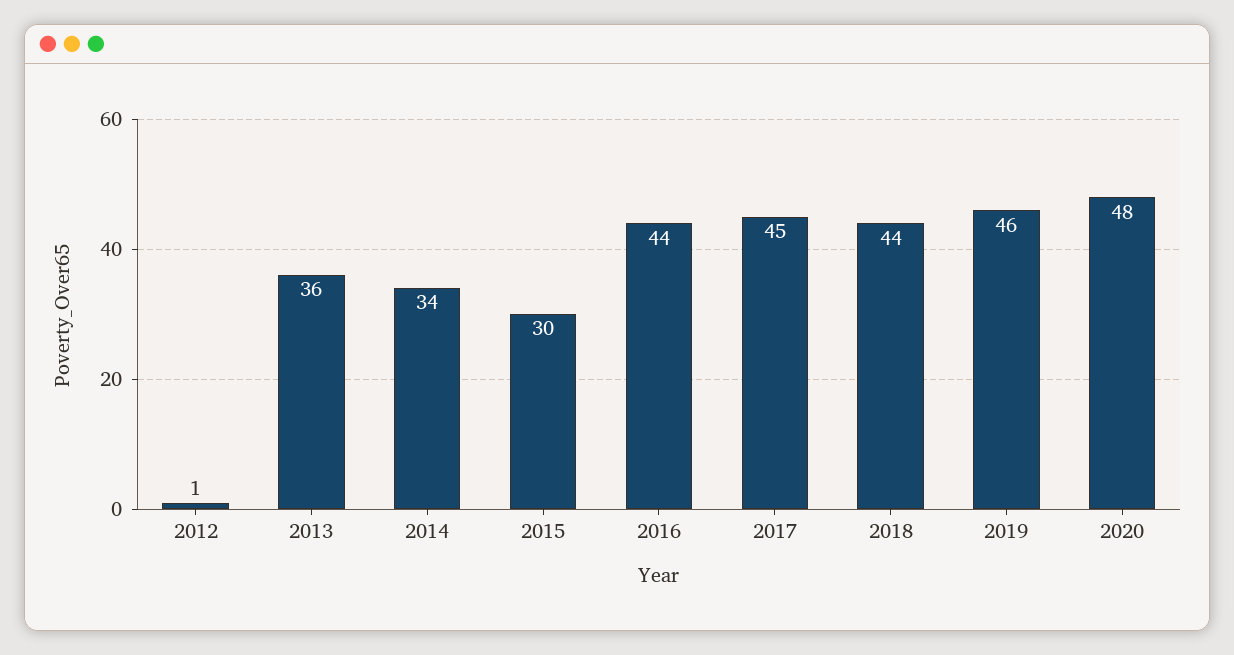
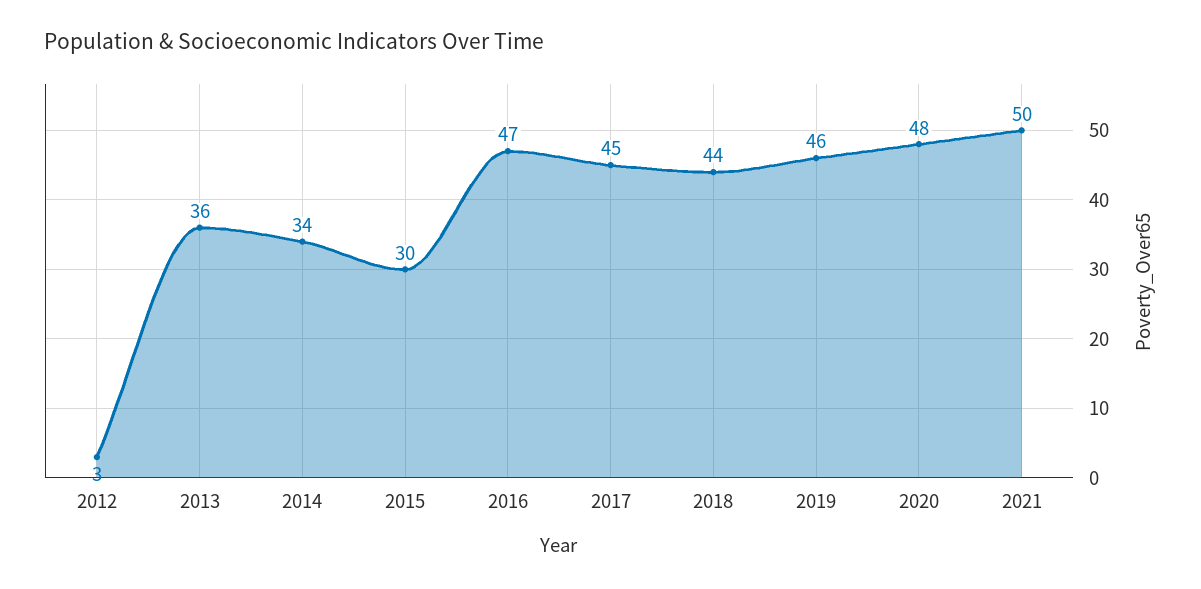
2012: 1 -> 3
2016: 44 -> 47
2021: none -> 50

